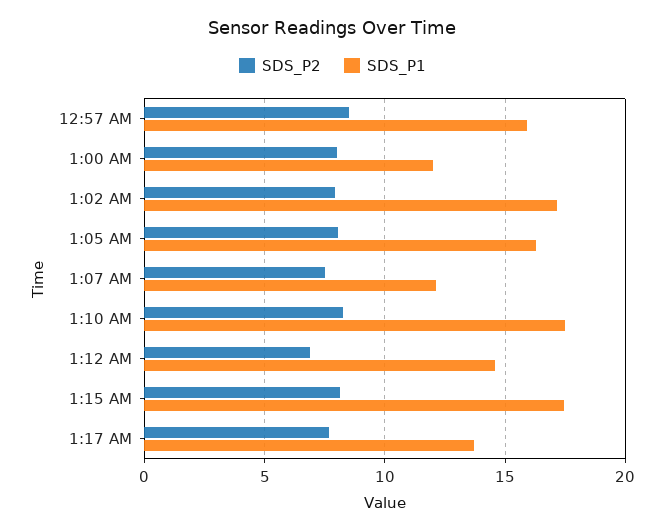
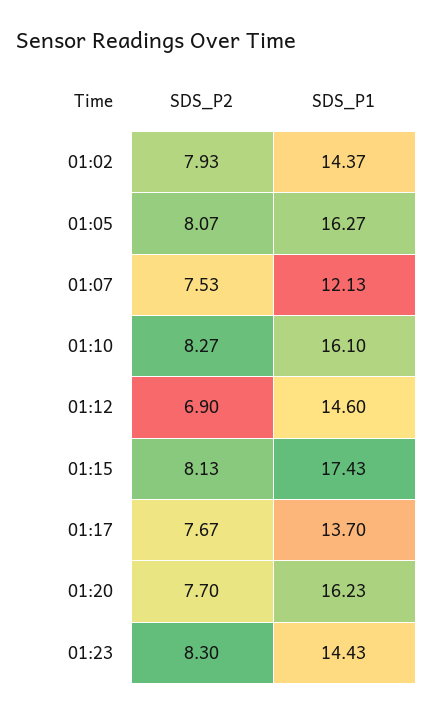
SDS_P2, 12:57 AM: 8.5 -> none
SDS_P1, 12:57 AM: 16 -> none
SDS_P2, 1:00 AM: 8 -> none
SDS_P1, 1:00 AM: 12 -> none
SDS_P1, 1:02 AM: 17 -> 14.37
SDS_P1, 1:10 AM: 17.5 -> 16.1
SDS_P2, 01:20: none -> 7.7
SDS_P1, 01:20: none -> 16.23
SDS_P2, 01:23: none -> 8.3
SDS_P1, 01:23: none -> 14.43

